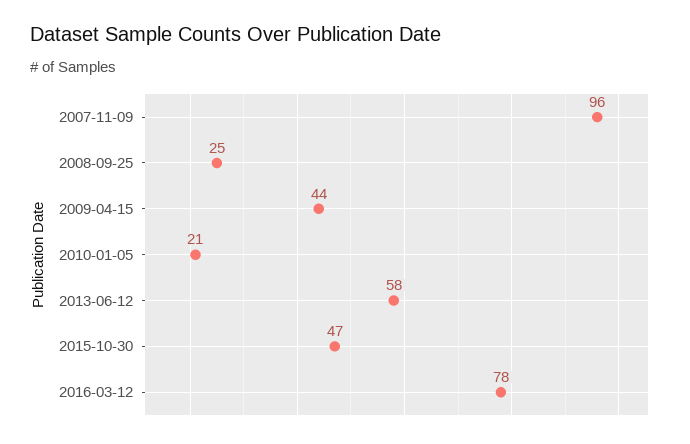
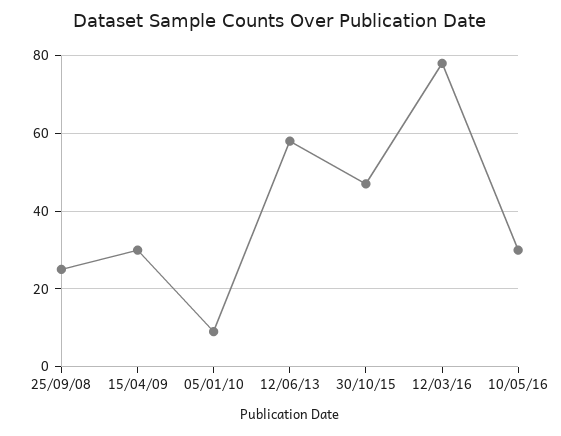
2007-11-09: 96 -> none
2009-04-15: 44 -> 30
2010-01-05: 21 -> 10
10/05/16: none -> 30

